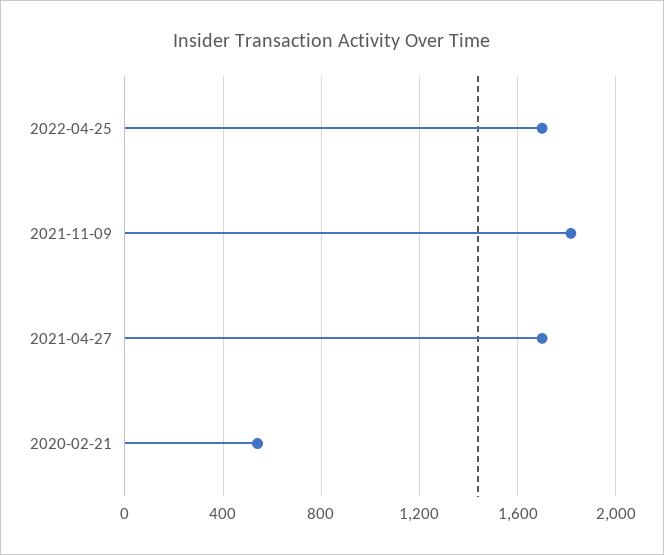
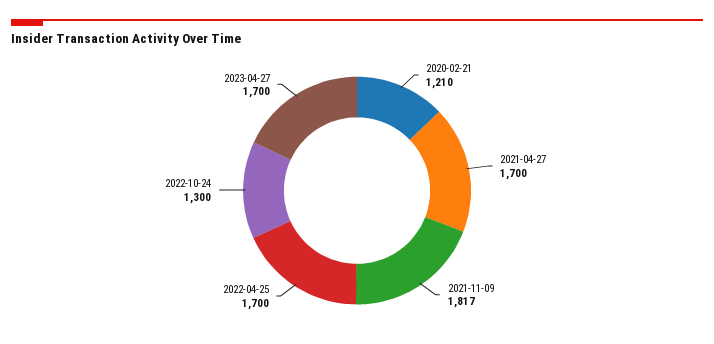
2020-02-21: 550 -> 1210
2022-10-24: none -> 1300
2023-04-27: none -> 1700

